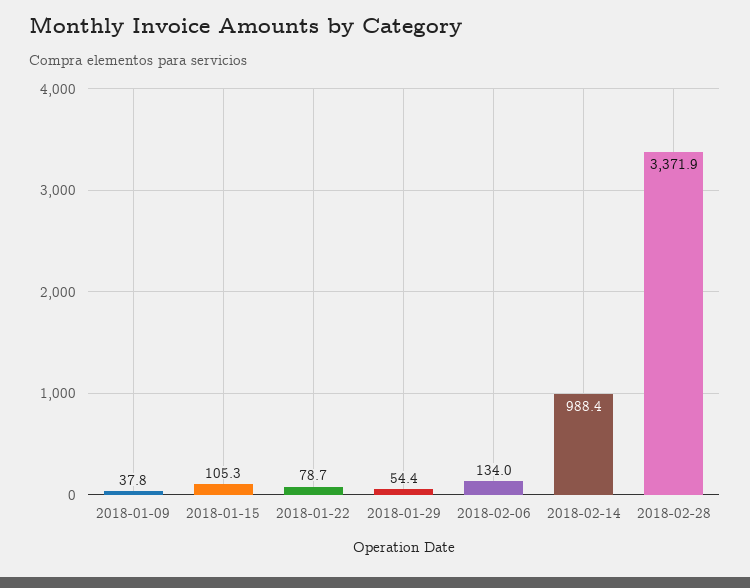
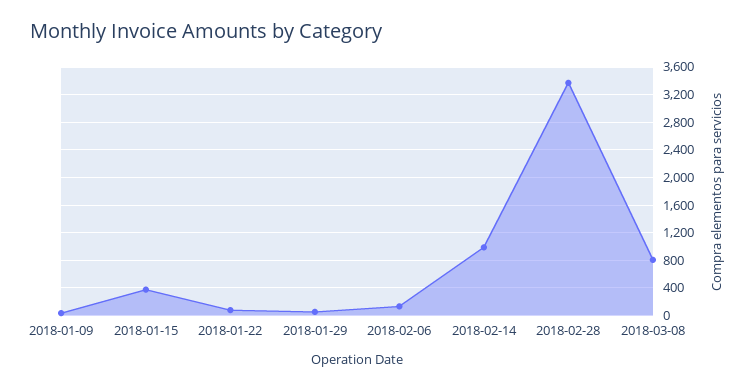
2018-01-15: 105.3 -> 400
2018-03-08: none -> 800

